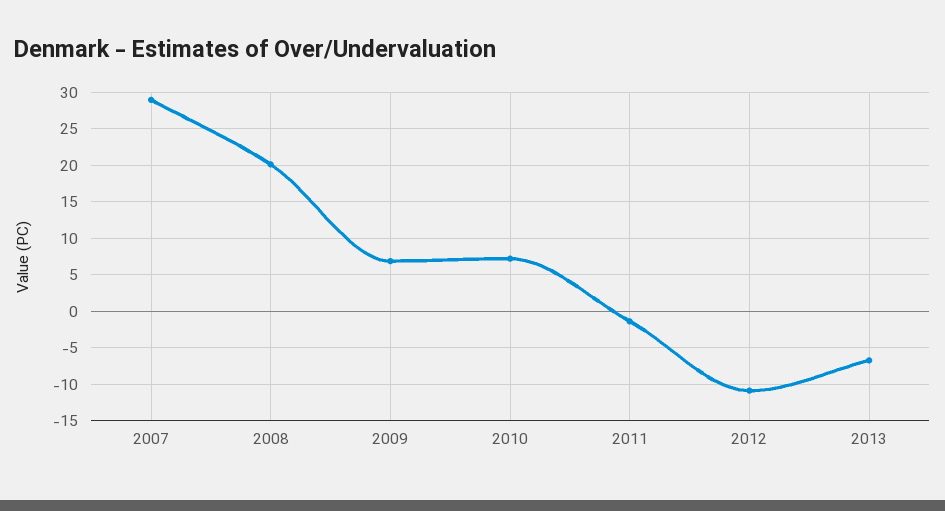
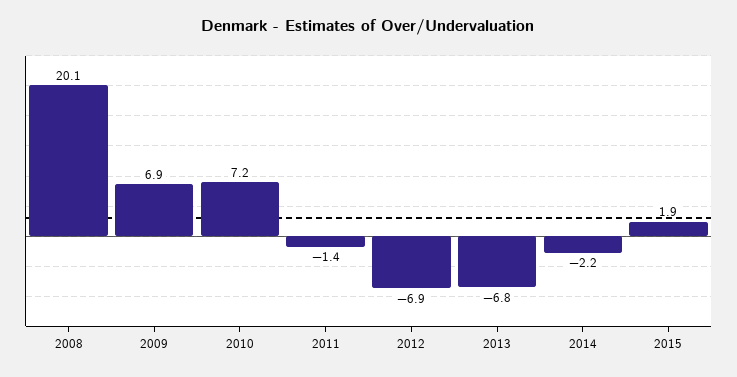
2007: 29 -> none
2012: -11 -> -6.9
2014: none -> -2.2
2015: none -> 1.9

